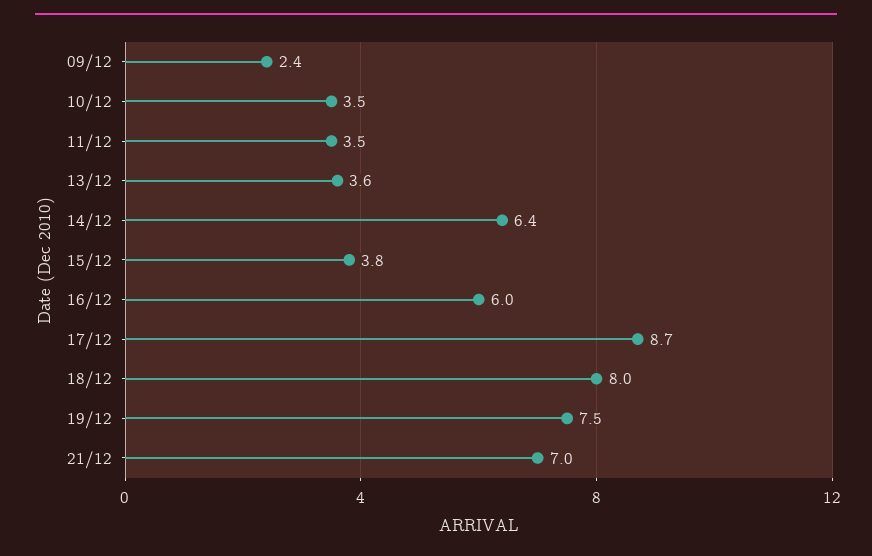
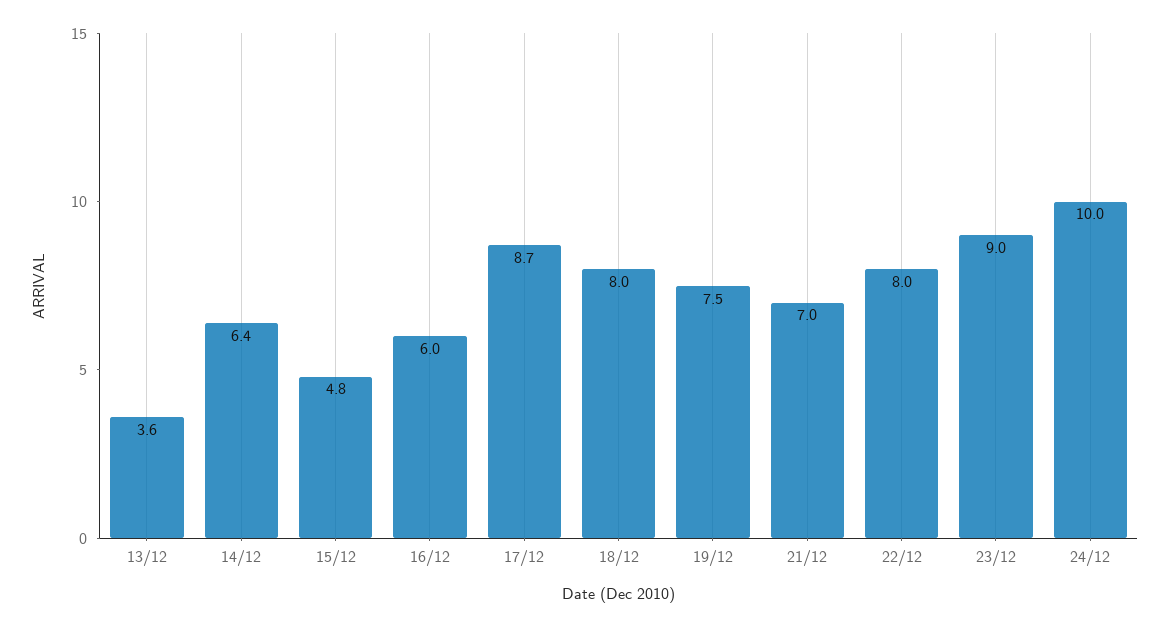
09/12: 2.4 -> none
10/12: 3.5 -> none
11/12: 3.5 -> none
15/12: 3.8 -> 4.8
22/12: none -> 8
23/12: none -> 9
24/12: none -> 10

